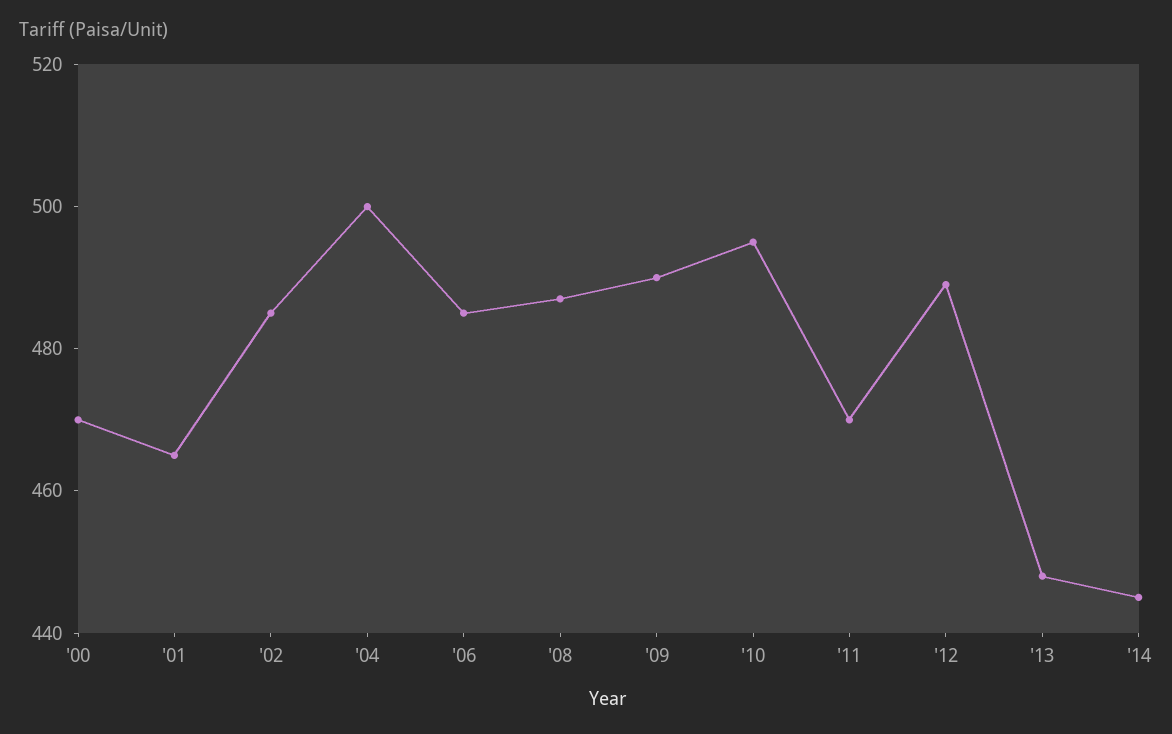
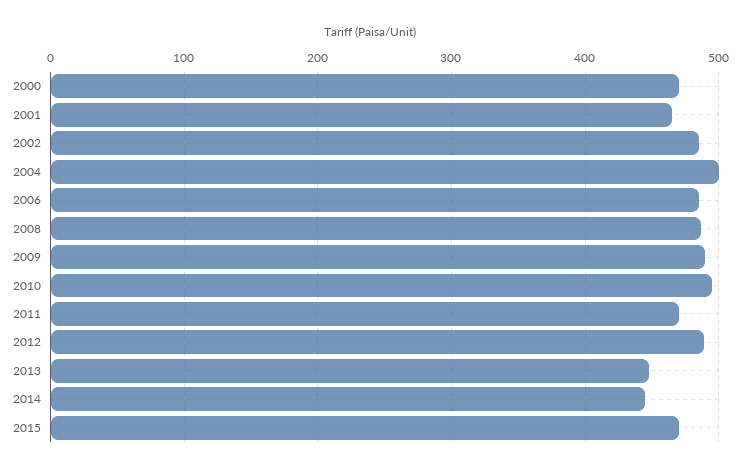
2015: none -> 470

